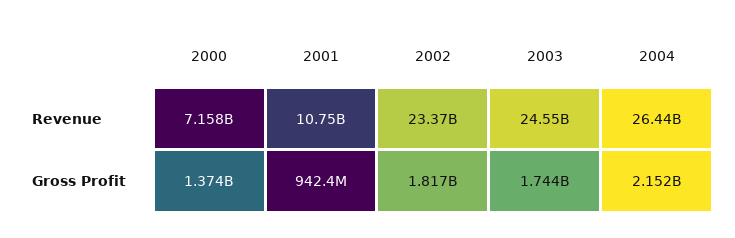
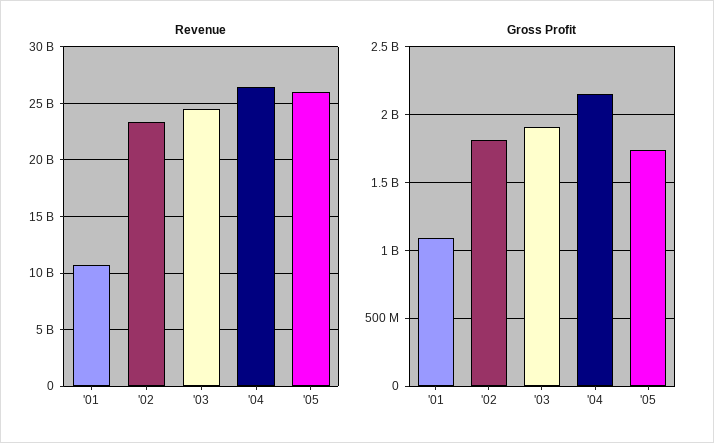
Revenue, 2000: 7158000000 -> none
Gross Profit, 2000: 1374000000 -> none
Gross Profit, 2001: 942400000 -> 1100000000
Gross Profit, 2003: 1744000000 -> 1900000000
Revenue, '05: none -> 26000000000
Gross Profit, '05: none -> 1750000000

